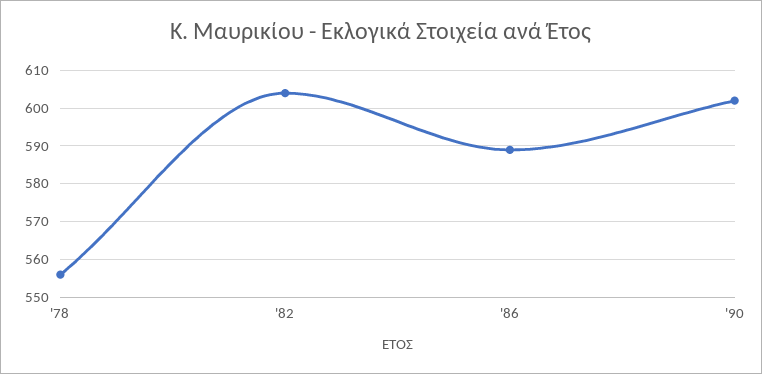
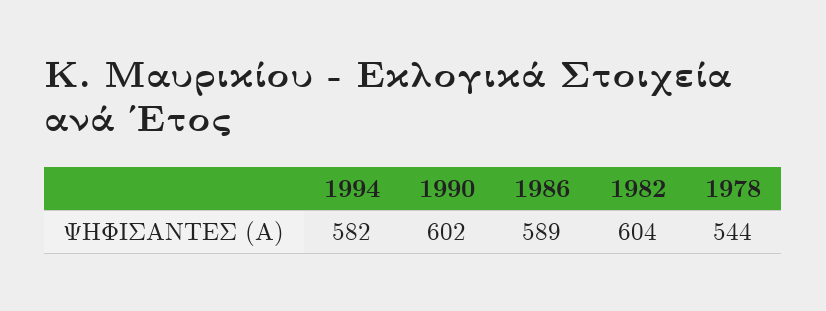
'78: 555 -> 544
1994: none -> 582

